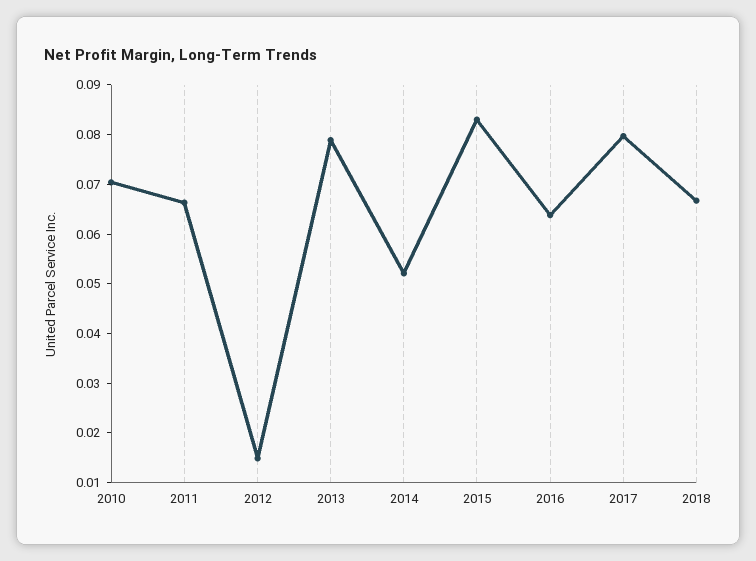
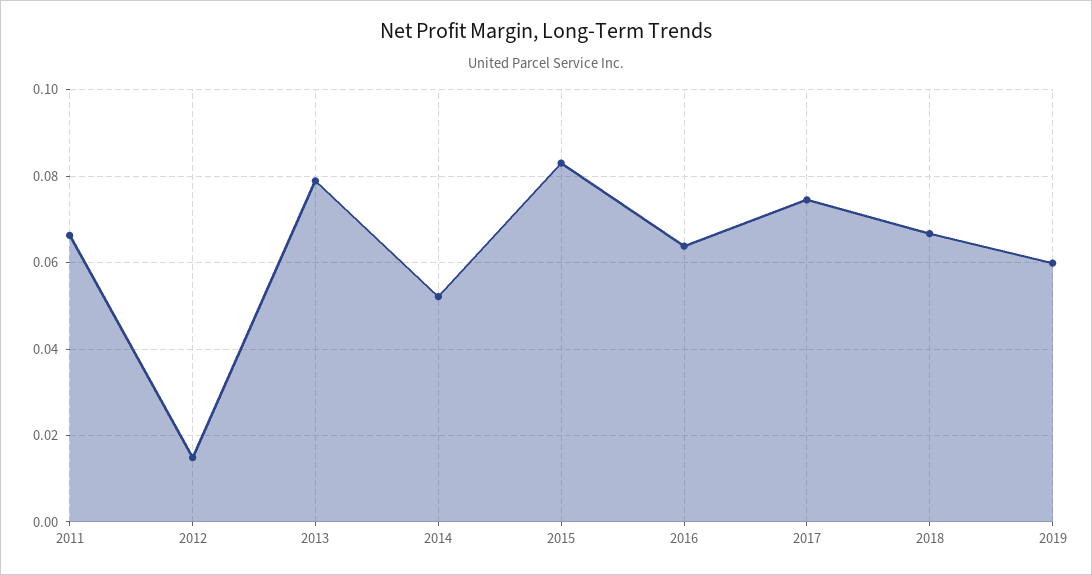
2010: 0.07 -> none
2017: 0.08 -> 0.074
2019: none -> 0.06

